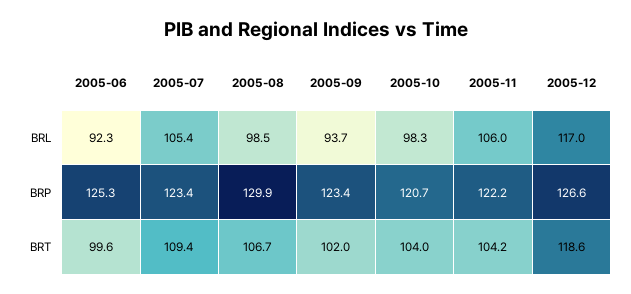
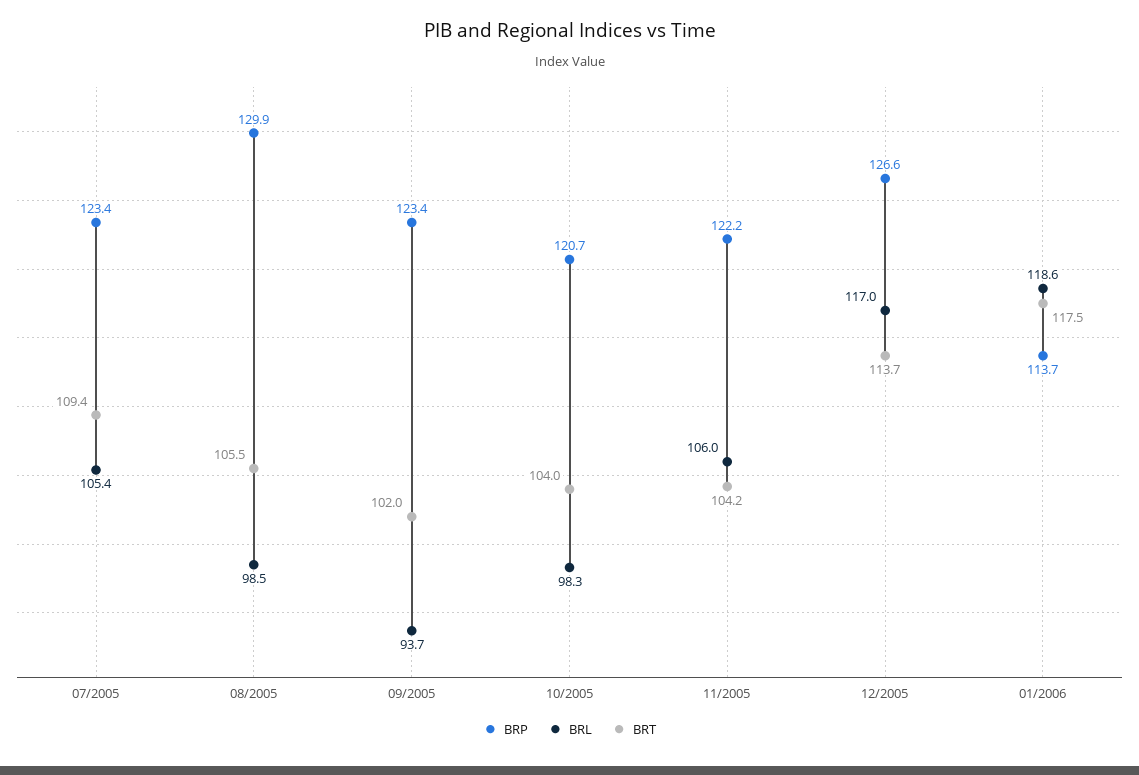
BRL, 2005-06: 92.3 -> none
BRP, 2005-06: 125.3 -> none
BRT, 2005-06: 99.6 -> none
BRT, 2005-08: 106.7 -> 105.5
BRT, 2005-12: 118.6 -> 113.7
BRP, 01/2006: none -> 113.7
BRL, 01/2006: none -> 118.6
BRT, 01/2006: none -> 117.5

